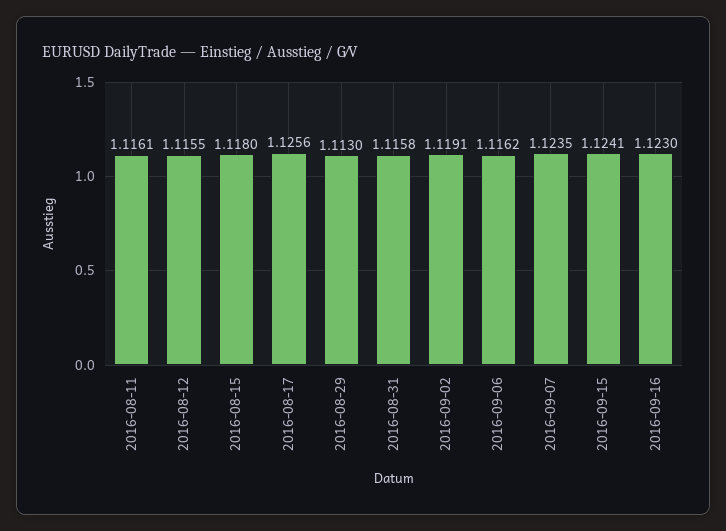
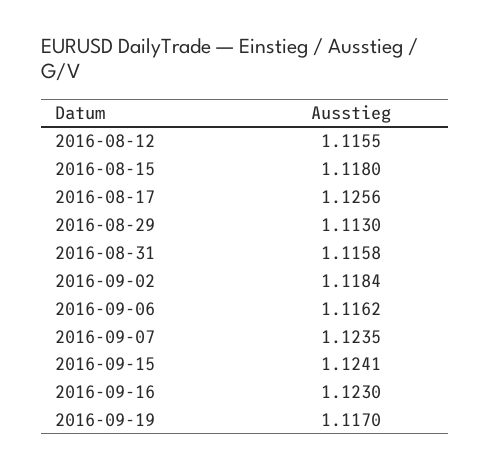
2016-08-11: 1.1161 -> none
2016-09-02: 1.1191 -> 1.1184
2016-09-19: none -> 1.117

